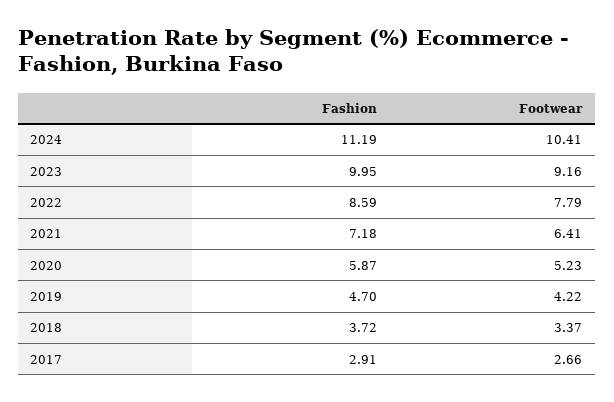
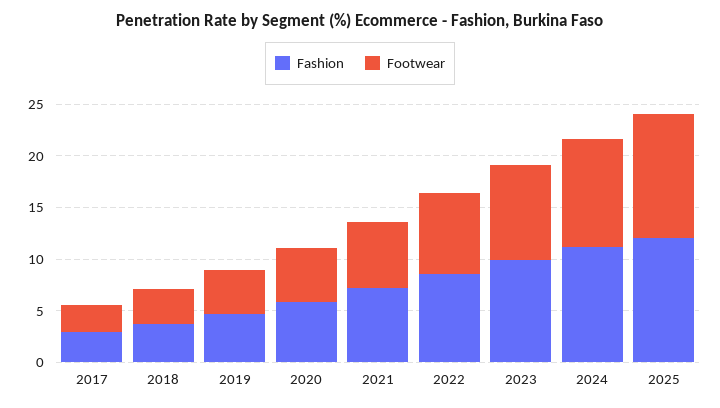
Fashion, 2025: none -> 12
Footwear, 2025: none -> 12

